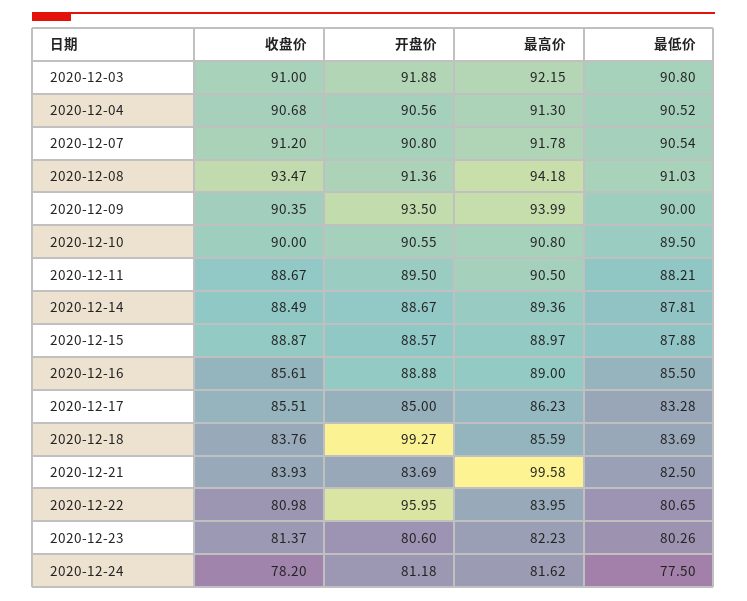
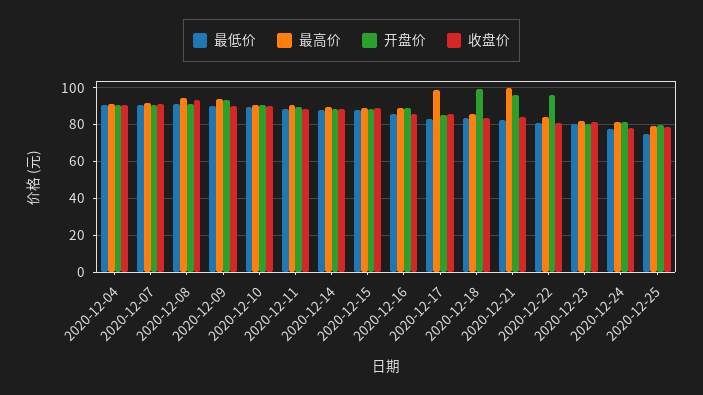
收盘价, 2020-12-03: 91 -> none
开盘价, 2020-12-03: 91.88 -> none
最高价, 2020-12-03: 92.15 -> none
最低价, 2020-12-03: 90.8 -> none
最高价, 2020-12-17: 86.23 -> 100
开盘价, 2020-12-21: 83.69 -> 95
最低价, 2020-12-25: none -> 75
最高价, 2020-12-25: none -> 80
开盘价, 2020-12-25: none -> 80
收盘价, 2020-12-25: none -> 80

